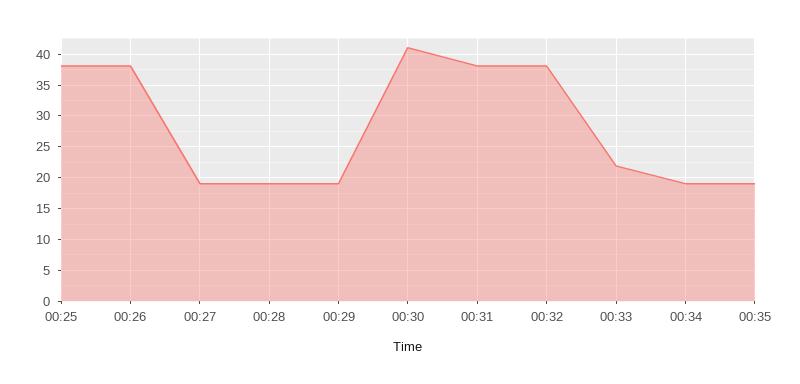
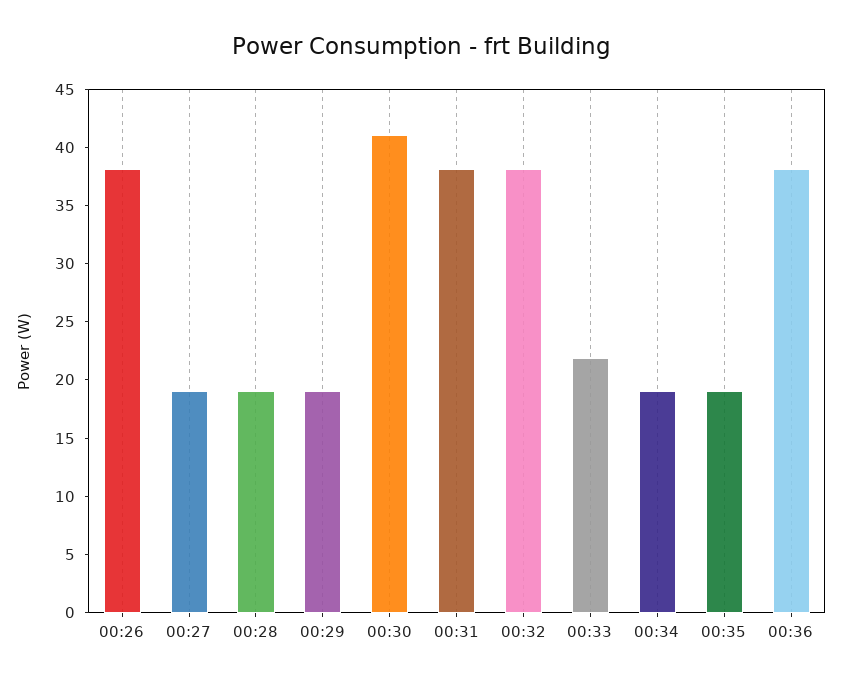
00:25: 38 -> none
00:36: none -> 38

